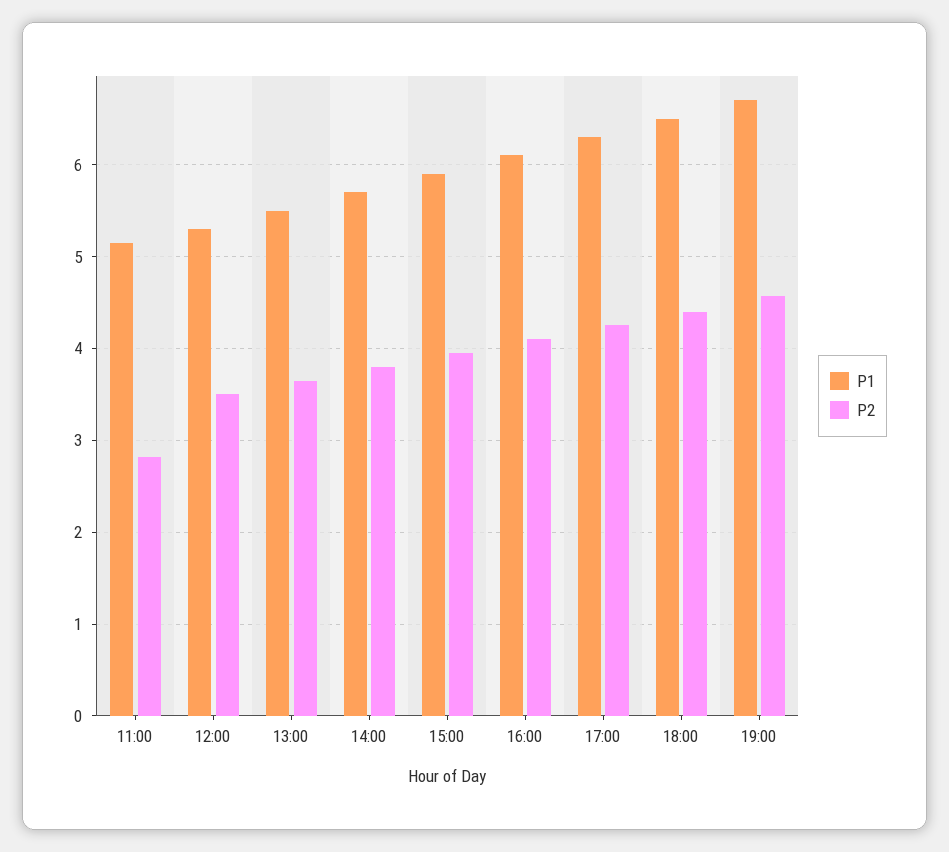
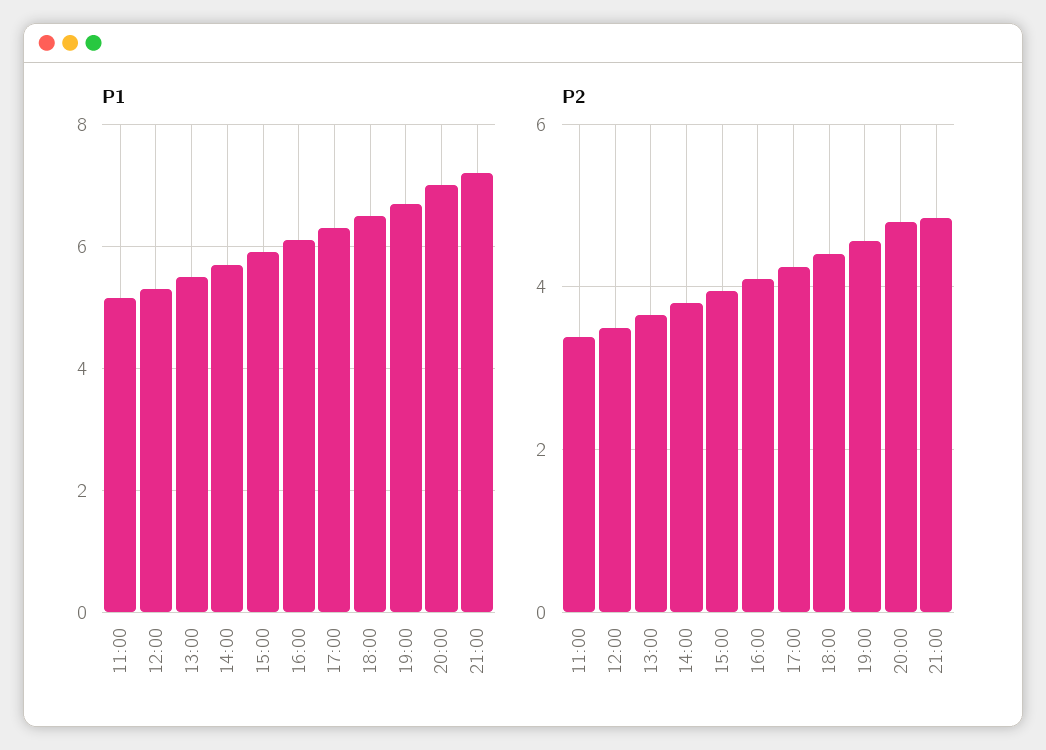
P2, 11:00: 2.8 -> 3.4
P1, 20:00: none -> 7
P1, 21:00: none -> 7.2
P2, 20:00: none -> 4.8
P2, 21:00: none -> 4.8

